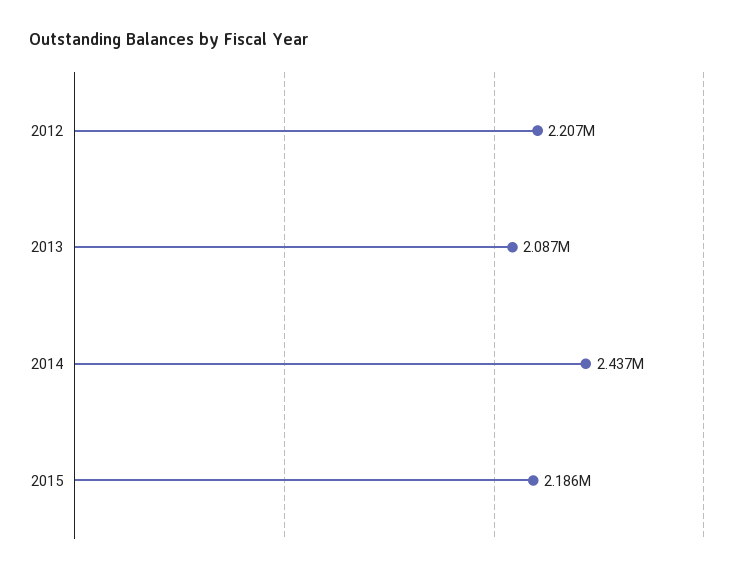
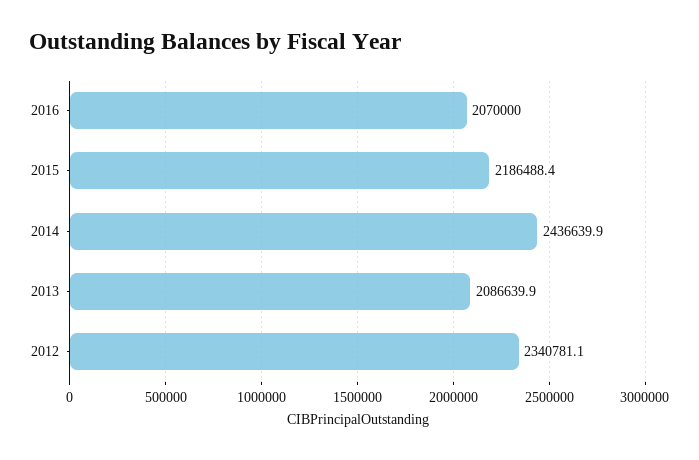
2012: 2207000 -> 2340781.1
2016: none -> 2070000

